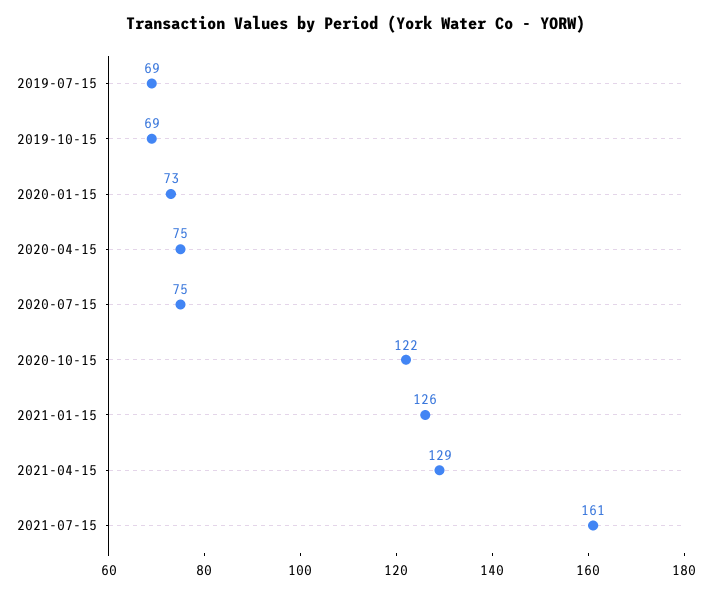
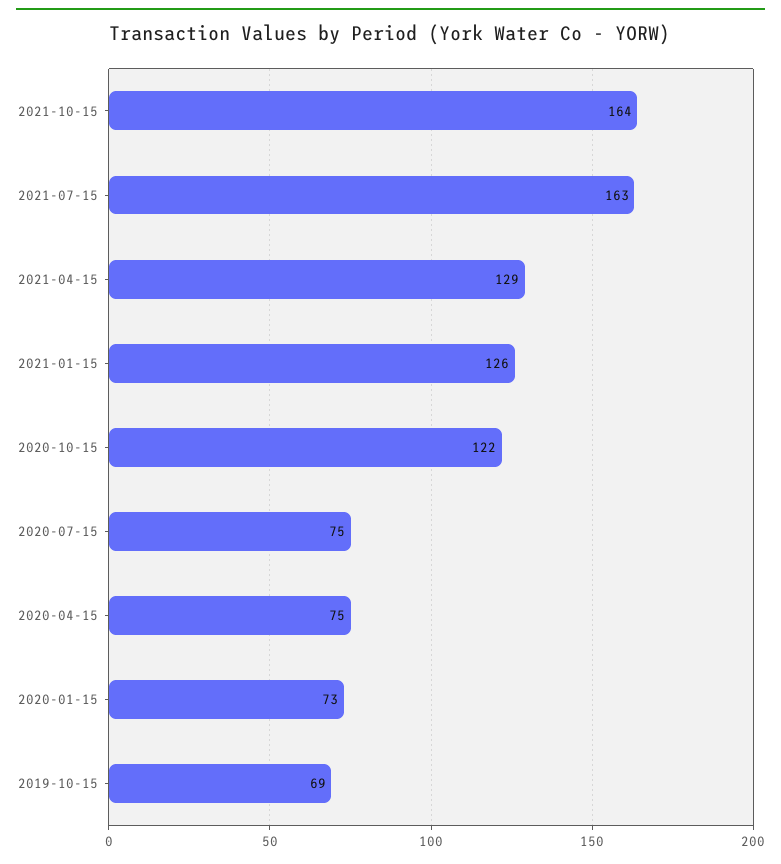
2019-07-15: 69 -> none
2021-07-15: 161 -> 163
2021-10-15: none -> 164

